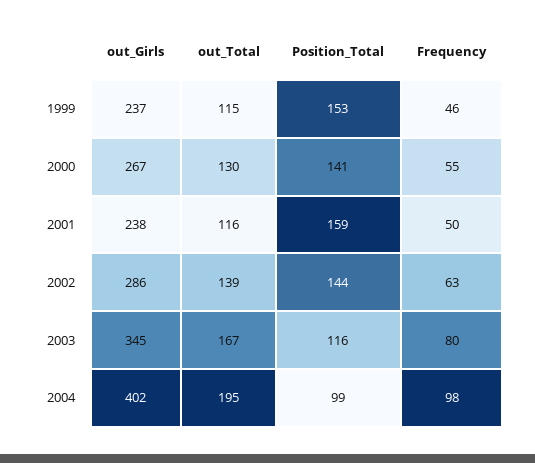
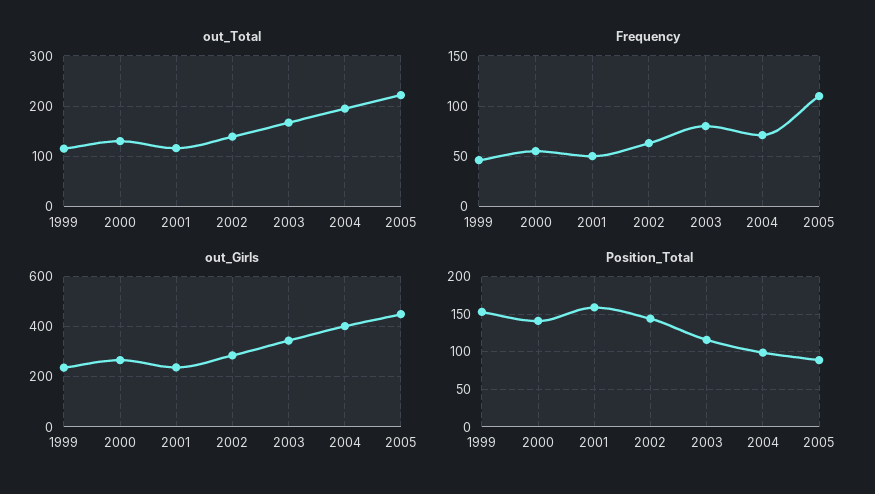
Frequency, 2004: 98 -> 70
out_Total, 2005: none -> 220
Frequency, 2005: none -> 110
out_Girls, 2005: none -> 450
Position_Total, 2005: none -> 90

